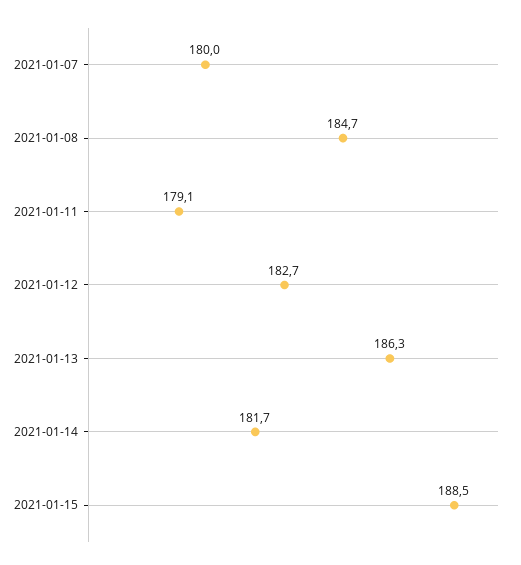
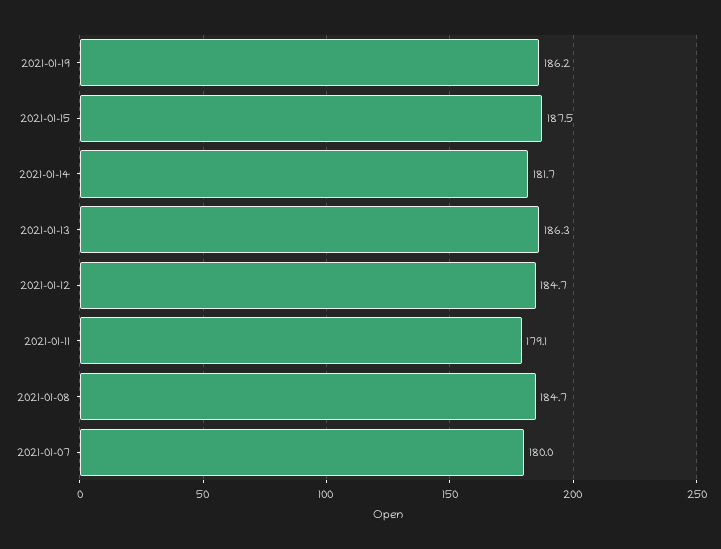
2021-01-12: 182.7 -> 184.7
2021-01-15: 188.5 -> 187.5
2021-01-19: none -> 186.2

